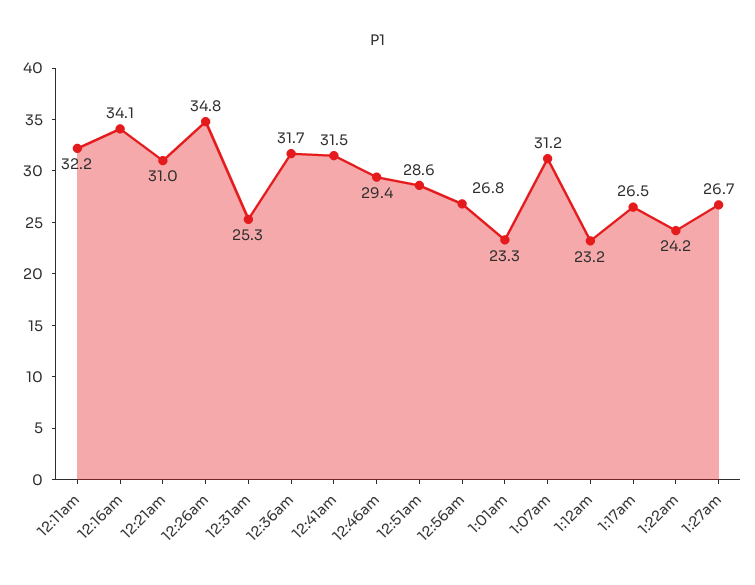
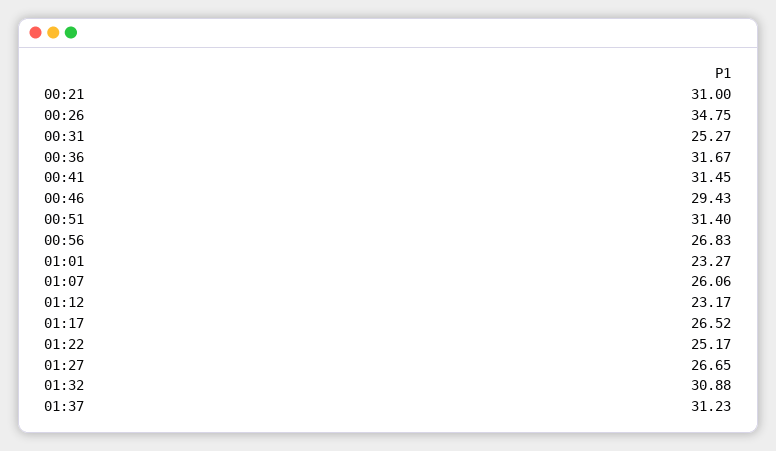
12:11am: 32.2 -> none
12:16am: 34.1 -> none
12:51am: 28.6 -> 31.4
1:07am: 31.2 -> 26.06
1:22am: 24.2 -> 25.17
01:32: none -> 30.88
01:37: none -> 31.23

